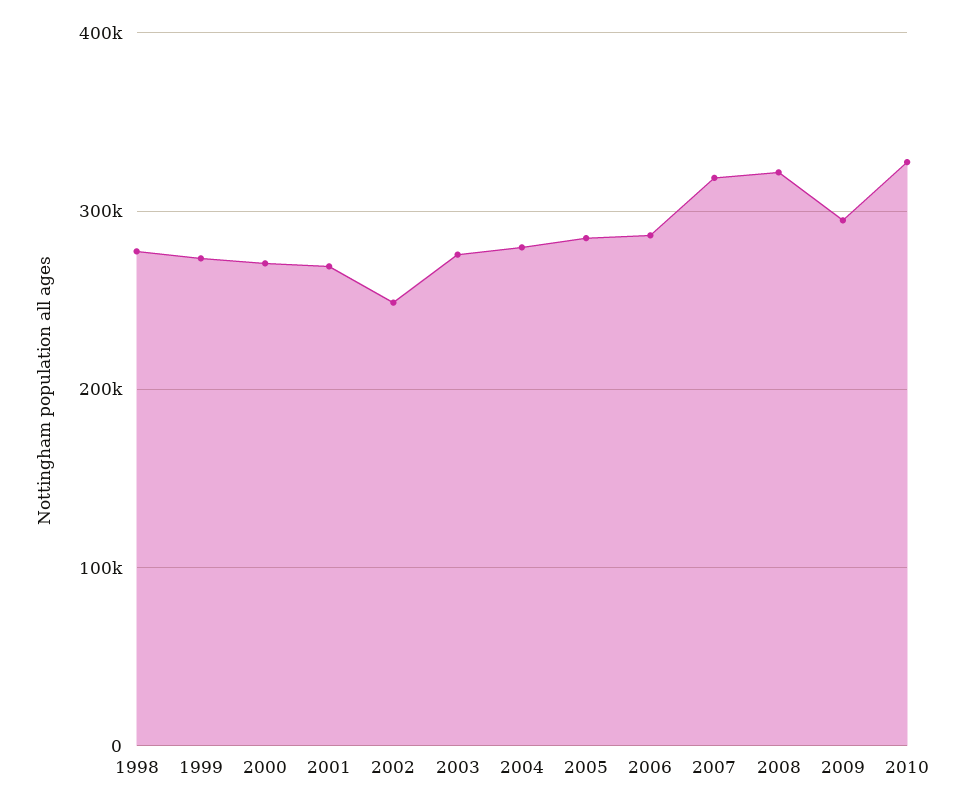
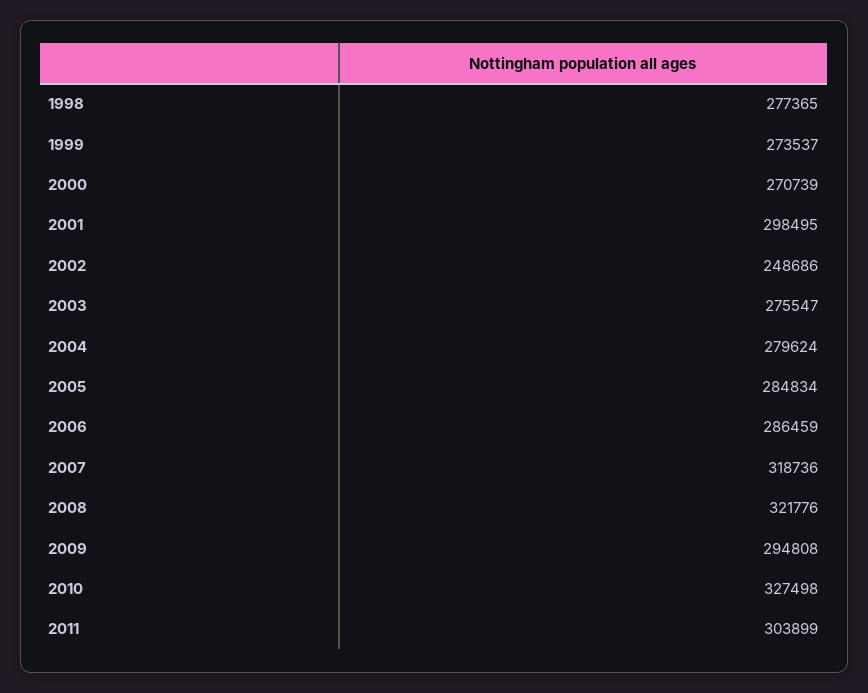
2001: 270000 -> 298495
2011: none -> 303899

